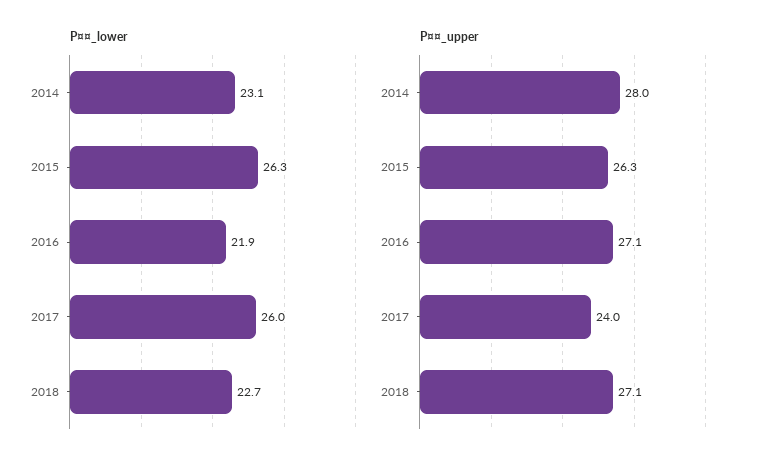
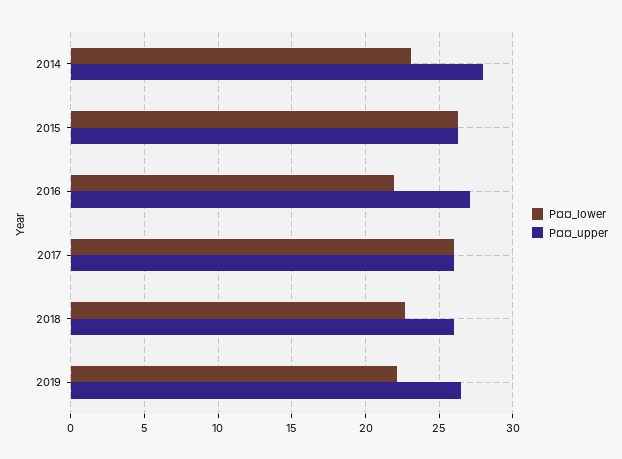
P¤¤_upper, 2017: 24 -> 26
P¤¤_upper, 2018: 27.1 -> 26
P¤¤_lower, 2019: none -> 22
P¤¤_upper, 2019: none -> 26.5

